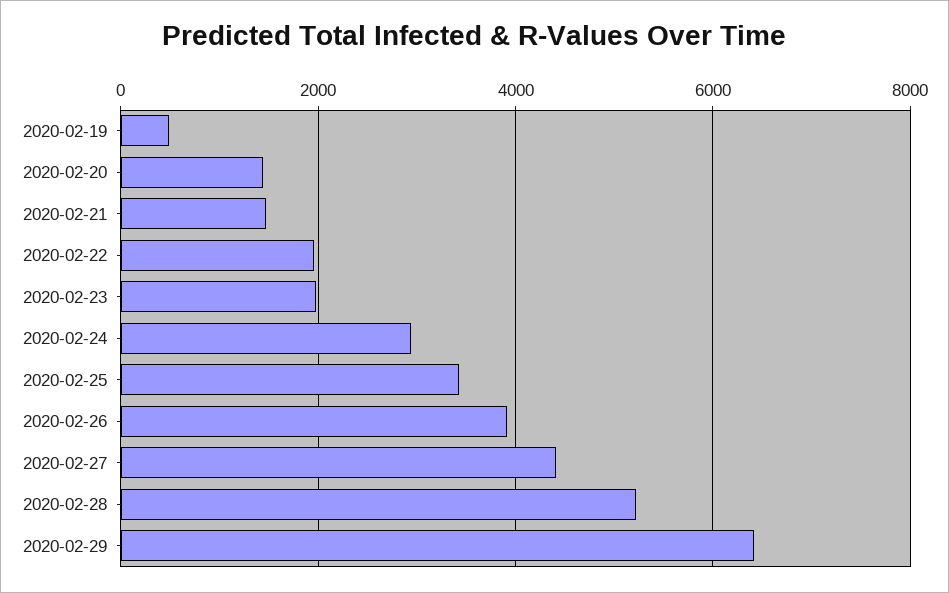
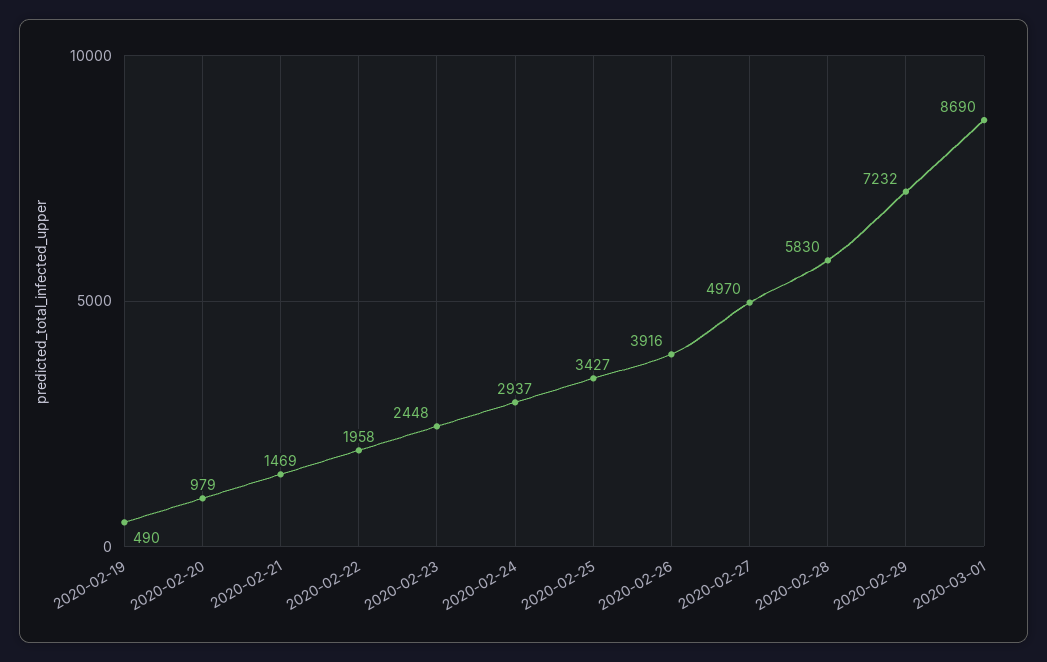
2020-02-20: 1400 -> 979
2020-02-23: 2000 -> 2448
2020-02-27: 4400 -> 4970
2020-02-28: 5200 -> 5830
2020-02-29: 6400 -> 7232
2020-03-01: none -> 8690

